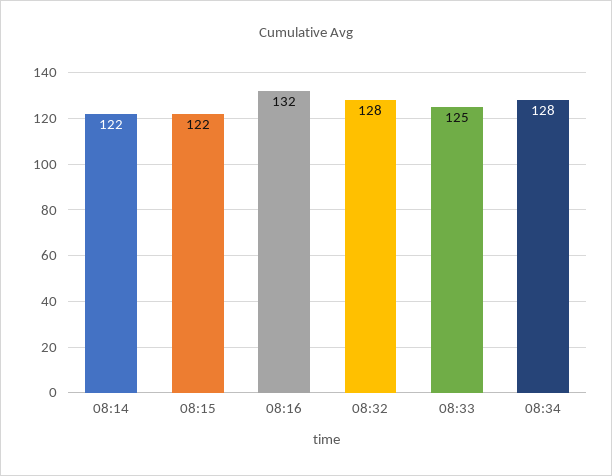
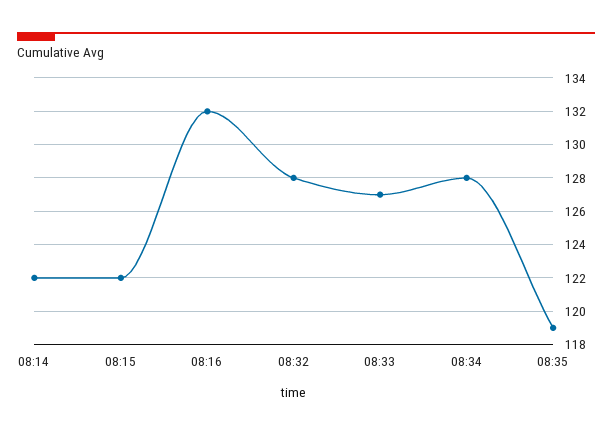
08:33: 125 -> 127
08:35: none -> 119

